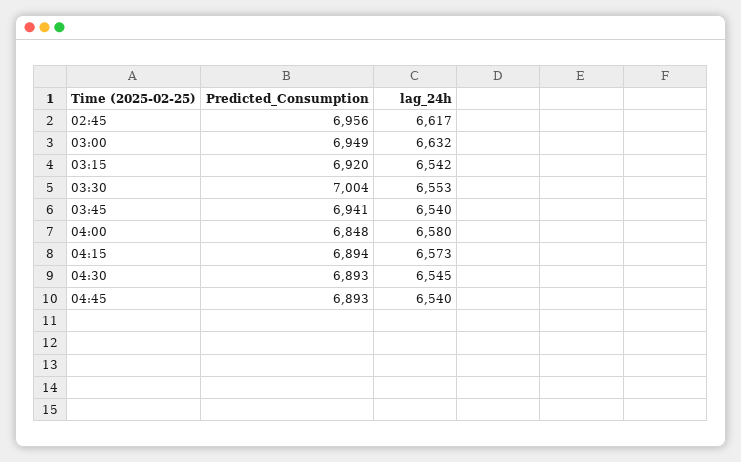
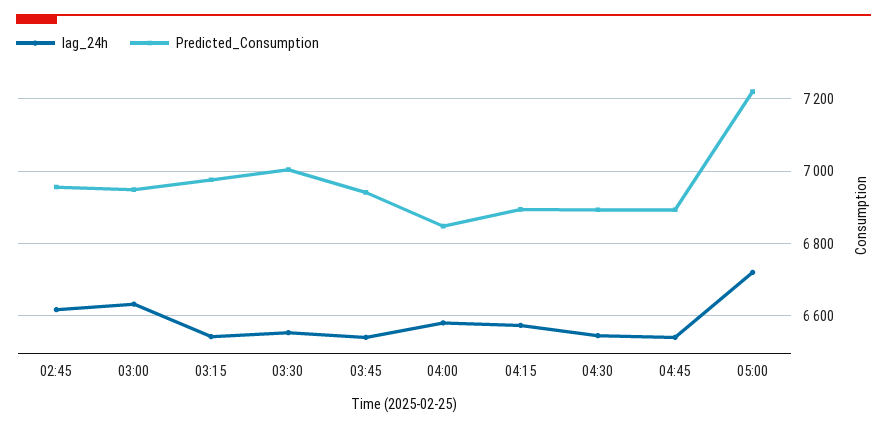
Predicted_Consumption, 03:15: 6920 -> 6980
lag_24h, 05:00: none -> 6720
Predicted_Consumption, 05:00: none -> 7220

